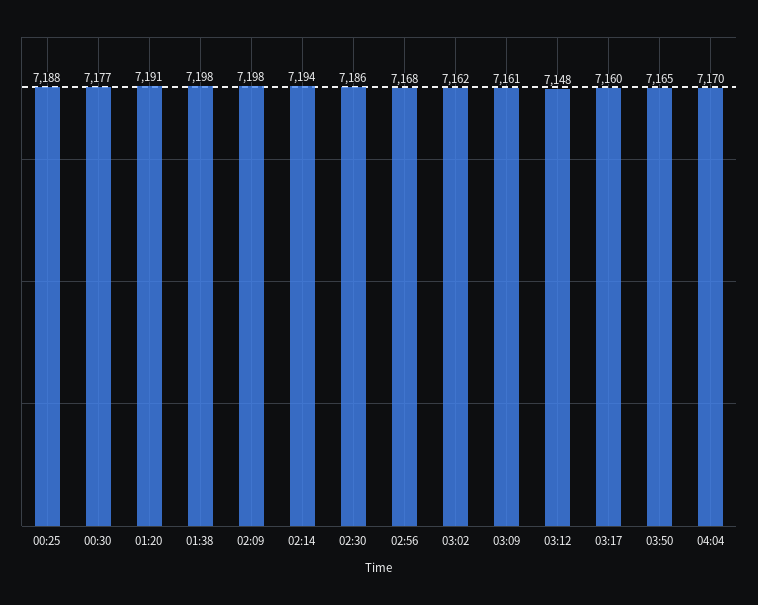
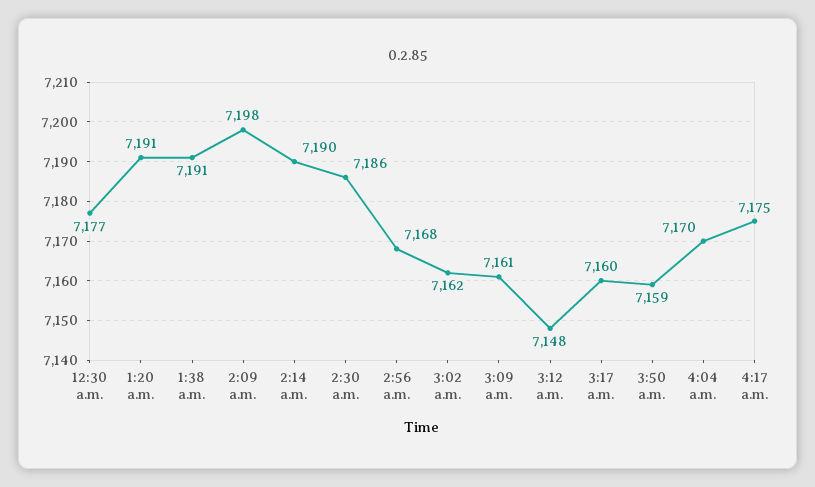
00:25: 7188 -> none
01:38: 7198 -> 7191
02:14: 7194 -> 7190
03:50: 7165 -> 7159
4:17 a.m.: none -> 7175

